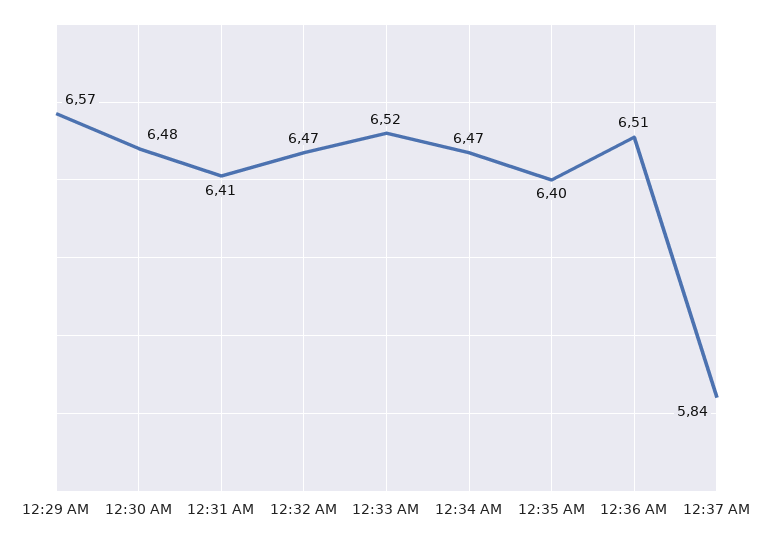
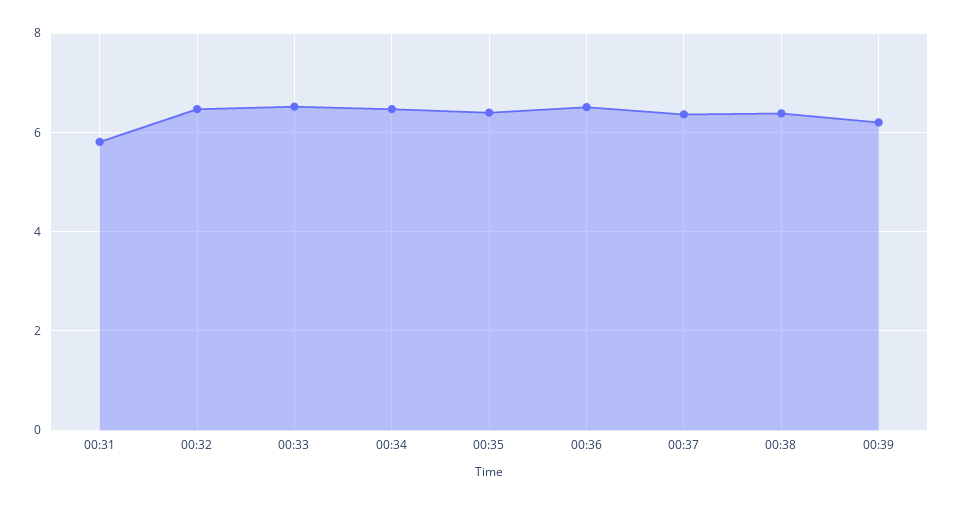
12:29 AM: 6.57 -> none
12:30 AM: 6.48 -> none
12:31 AM: 6.41 -> 5.8
12:37 AM: 5.84 -> 6.4
00:38: none -> 6.4
00:39: none -> 6.2

